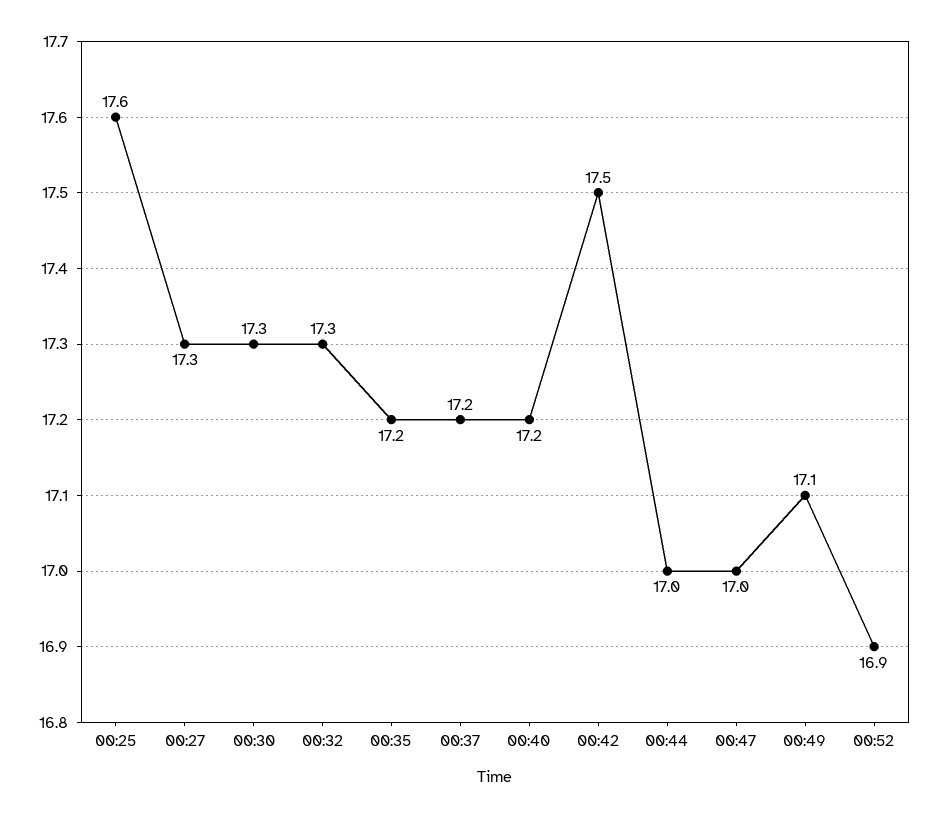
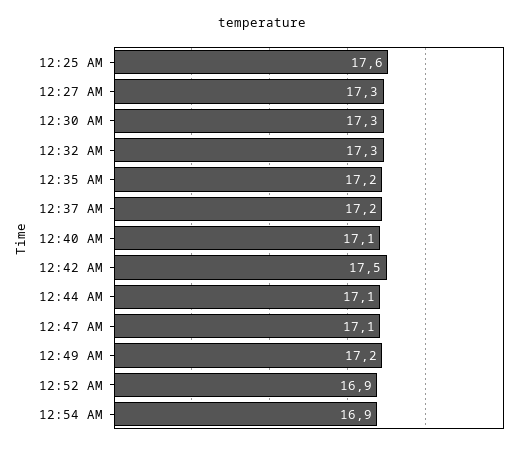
00:40: 17.2 -> 17.1
00:44: 17 -> 17.1
00:47: 17 -> 17.1
00:49: 17.1 -> 17.2
12:54 AM: none -> 16.9

